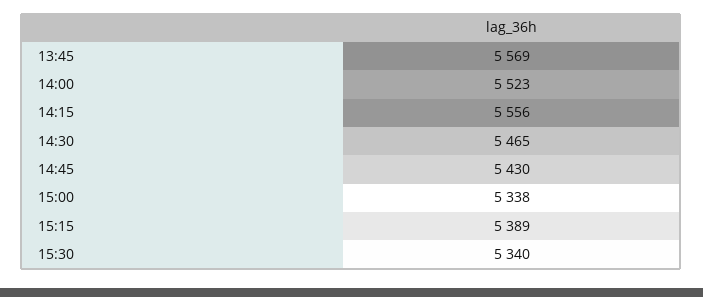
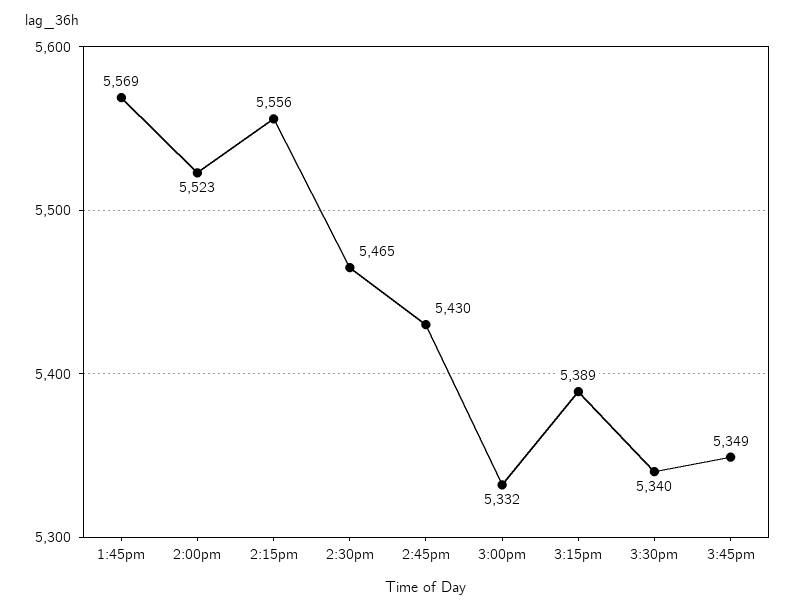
15:00: 5338 -> 5332
3:45pm: none -> 5349

